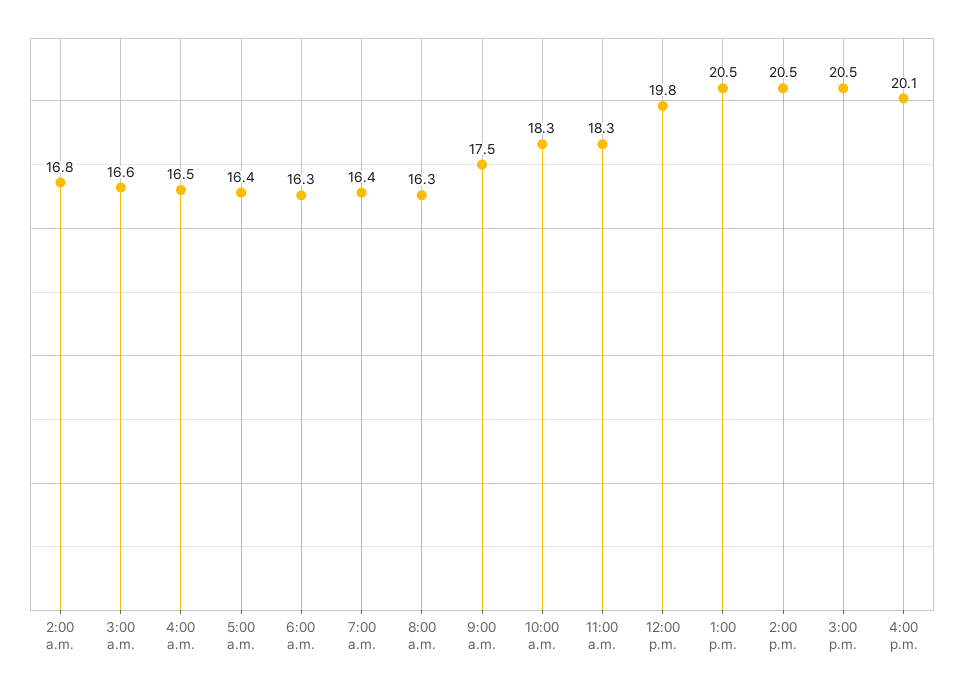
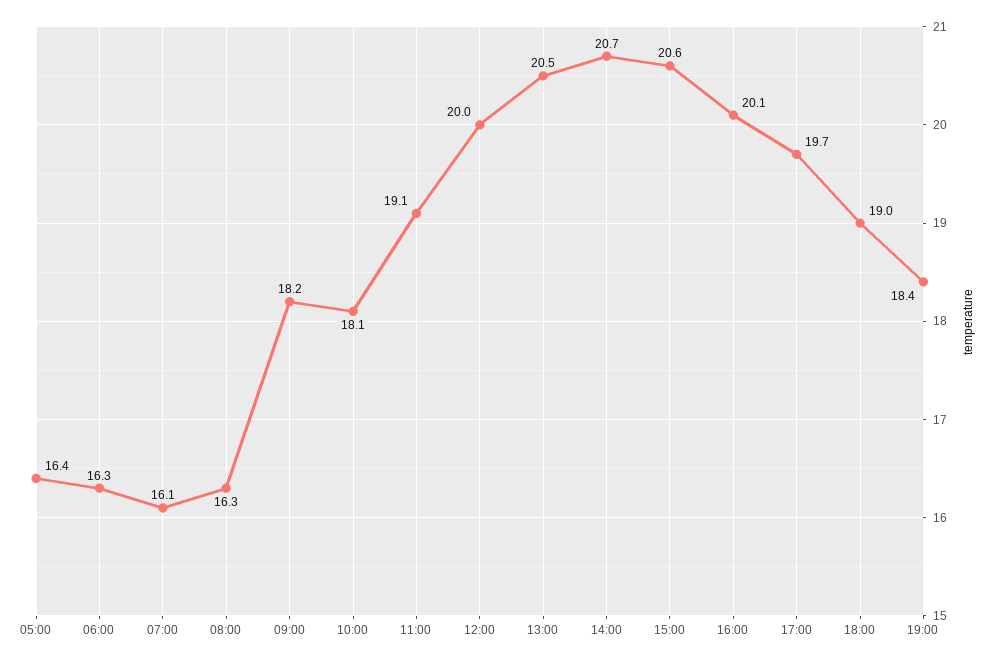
2:00 a.m.: 16.8 -> none
3:00 a.m.: 16.6 -> none
4:00 a.m.: 16.5 -> none
7:00 a.m.: 16.4 -> 16.1
9:00 a.m.: 17.5 -> 18.2
10:00 a.m.: 18.3 -> 18.1
11:00 a.m.: 18.3 -> 19.1
12:00 p.m.: 19.8 -> 20
2:00 p.m.: 20.5 -> 20.7
3:00 p.m.: 20.5 -> 20.6
17:00: none -> 19.7
18:00: none -> 19
19:00: none -> 18.4

